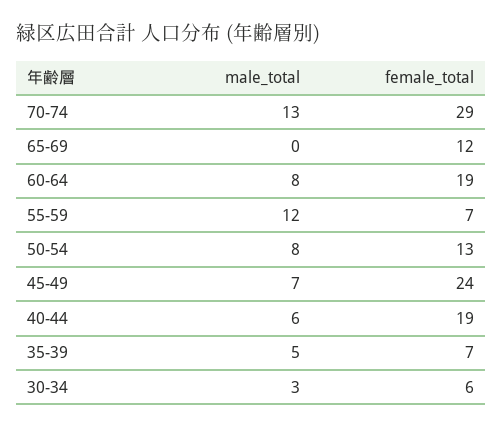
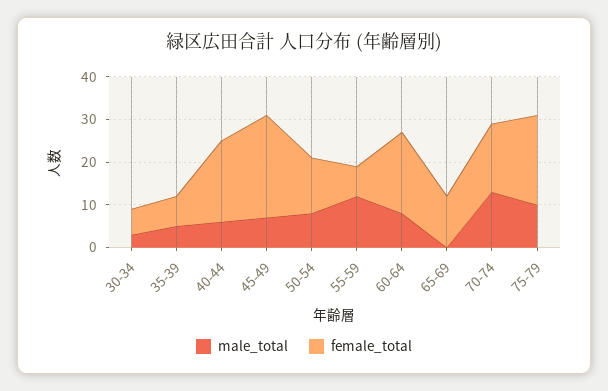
female_total, 70-74: 29 -> 15
male_total, 75-79: none -> 10
female_total, 75-79: none -> 20

